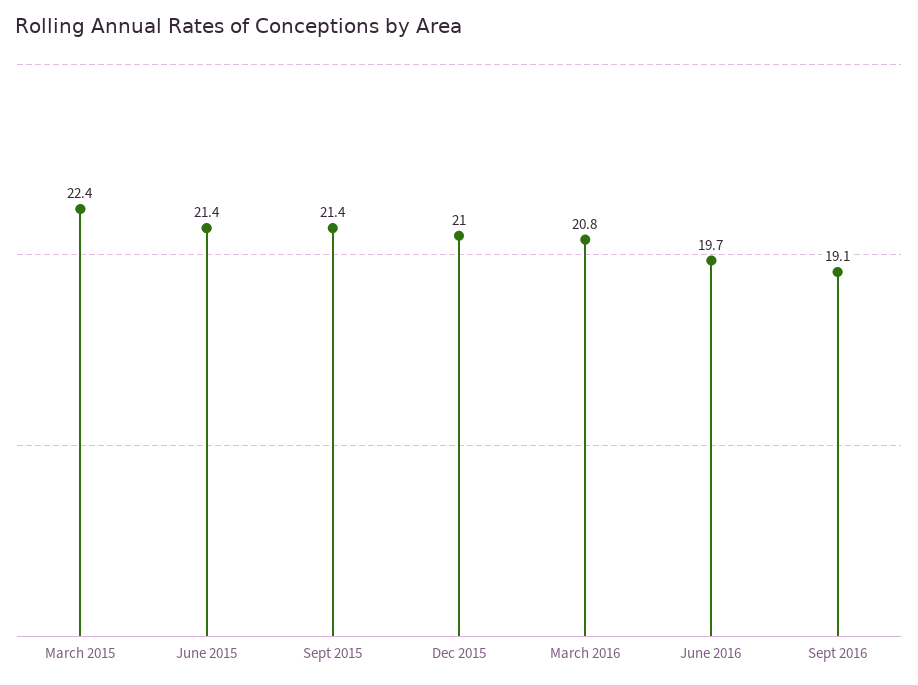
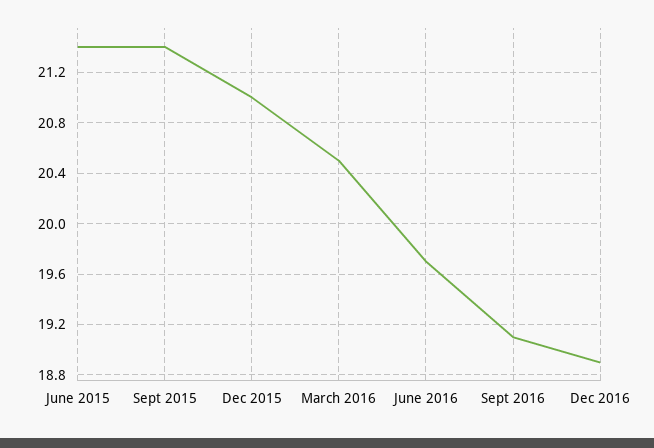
March 2015: 22.4 -> none
March 2016: 20.8 -> 20.5
Dec 2016: none -> 18.9

